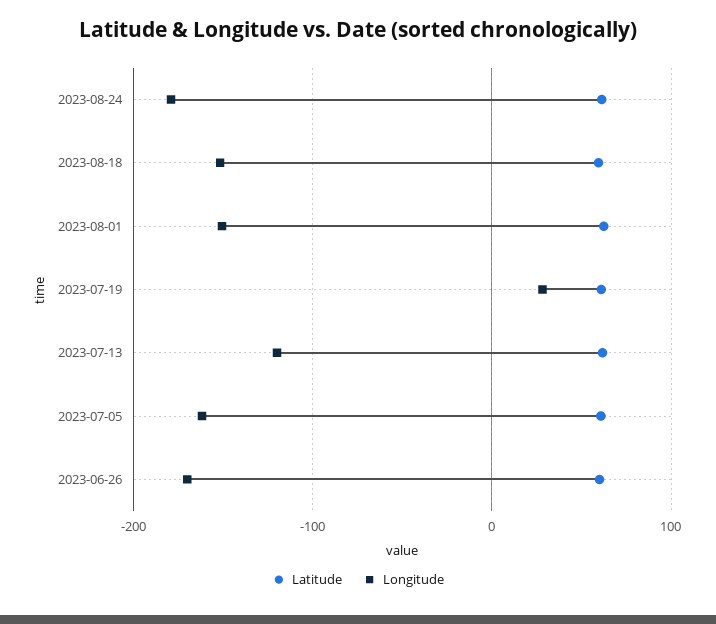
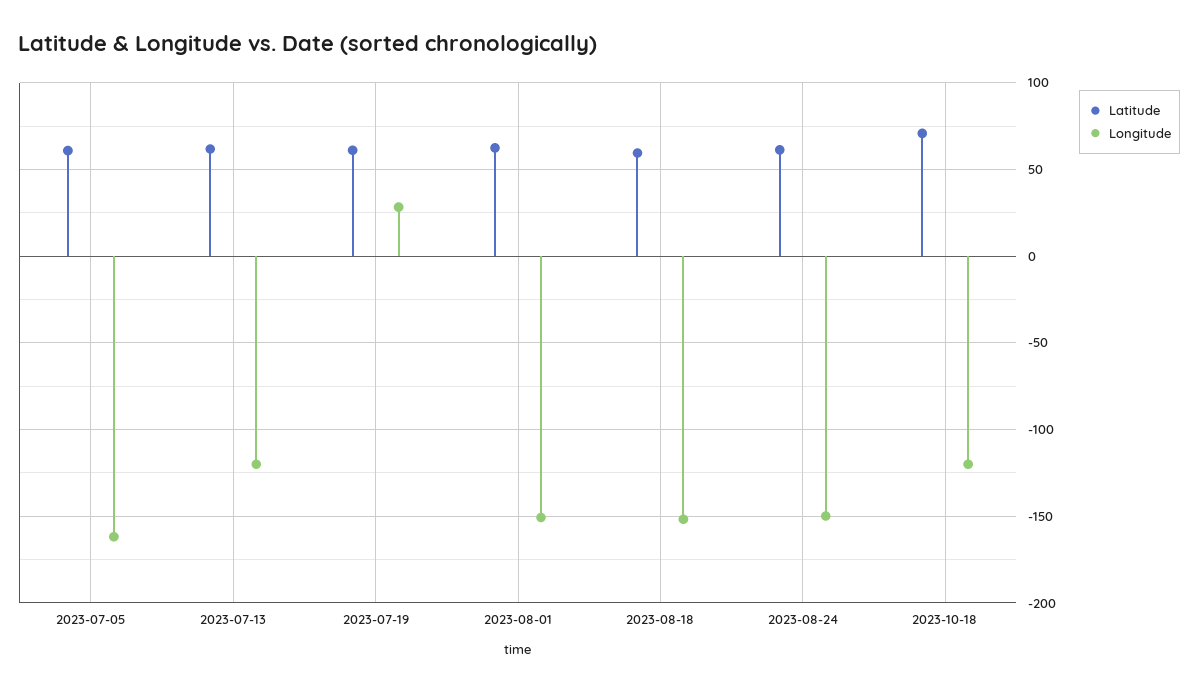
Longitude, 2023-08-24: -180 -> -150
Latitude, 2023-06-26: 60 -> none
Longitude, 2023-06-26: -170 -> none
Latitude, 2023-10-18: none -> 70
Longitude, 2023-10-18: none -> -120

